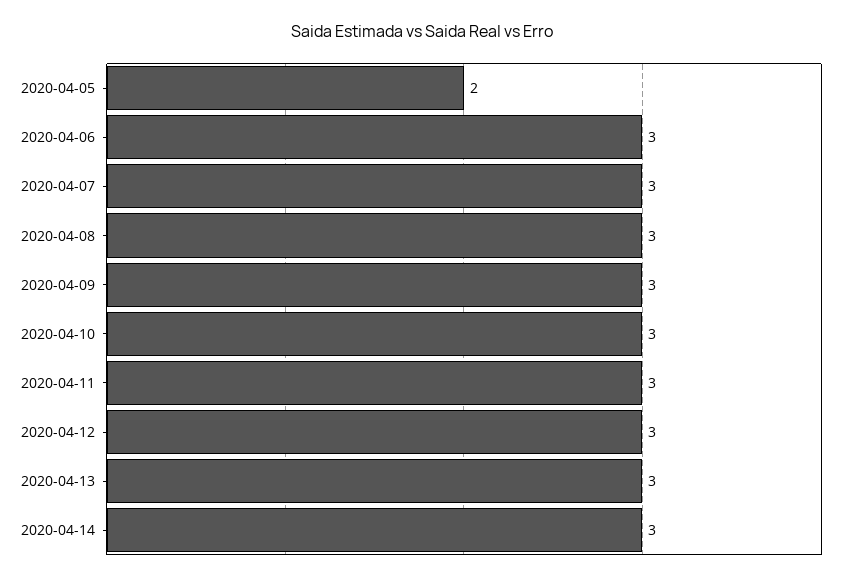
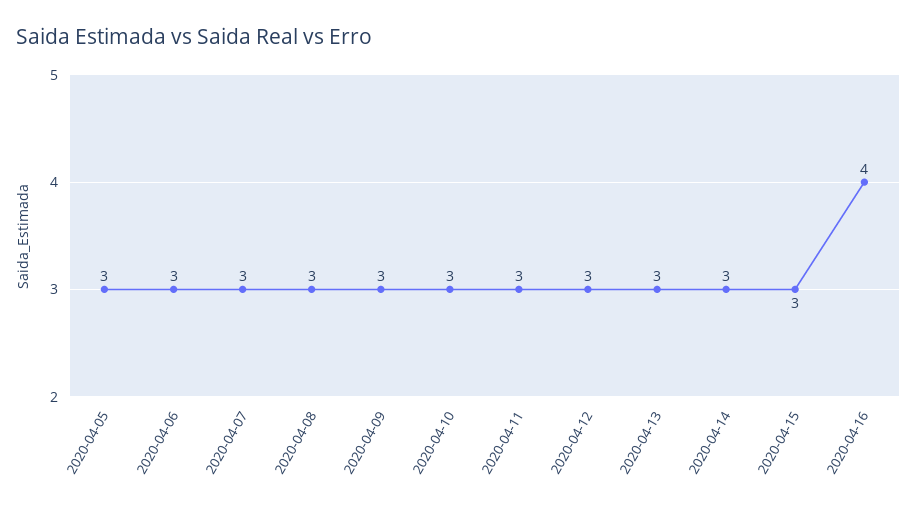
2020-04-05: 2 -> 3
2020-04-15: none -> 3
2020-04-16: none -> 4

